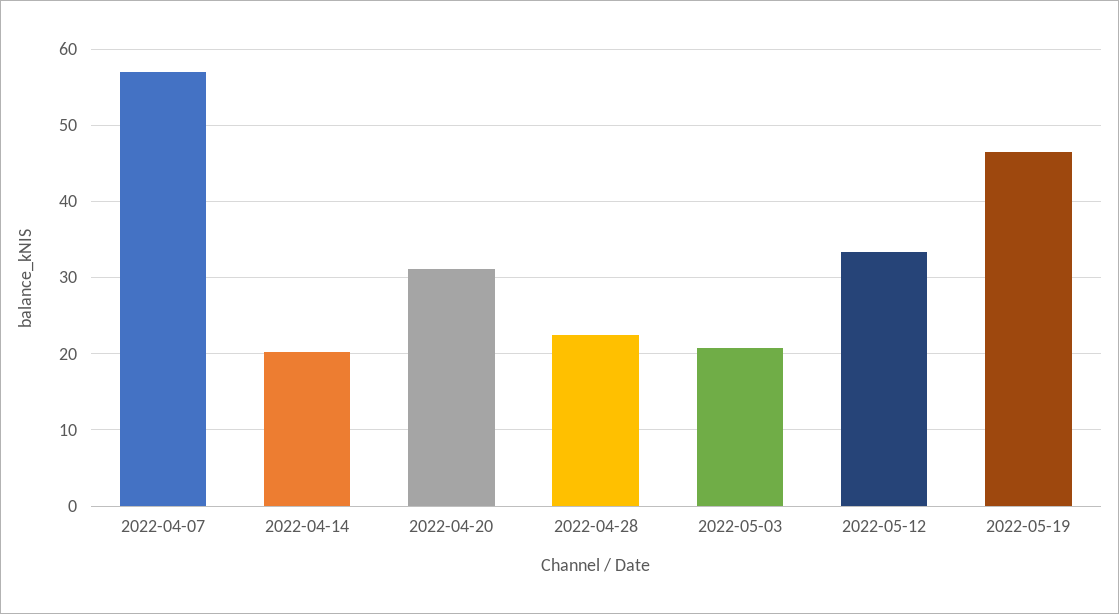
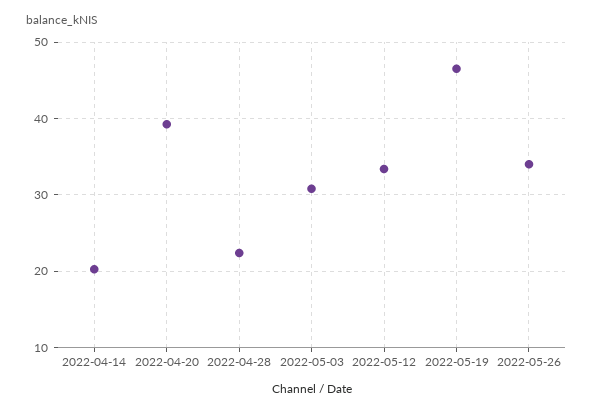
2022-04-07: 57 -> none
2022-04-20: 31 -> 39
2022-05-03: 21 -> 31
2022-05-26: none -> 34

